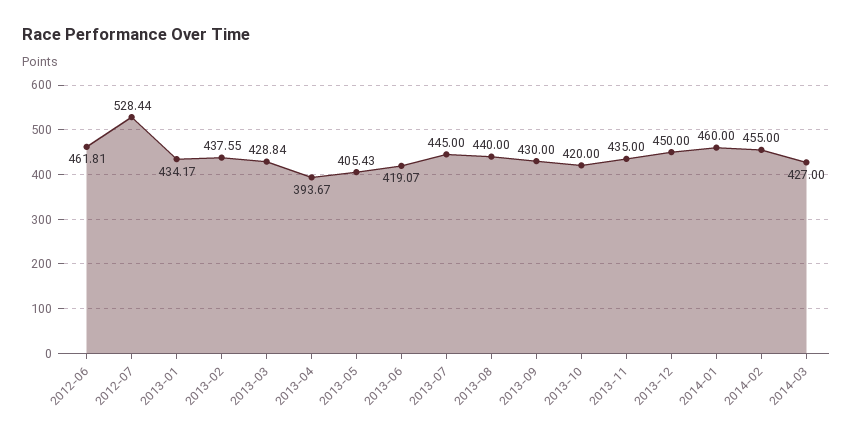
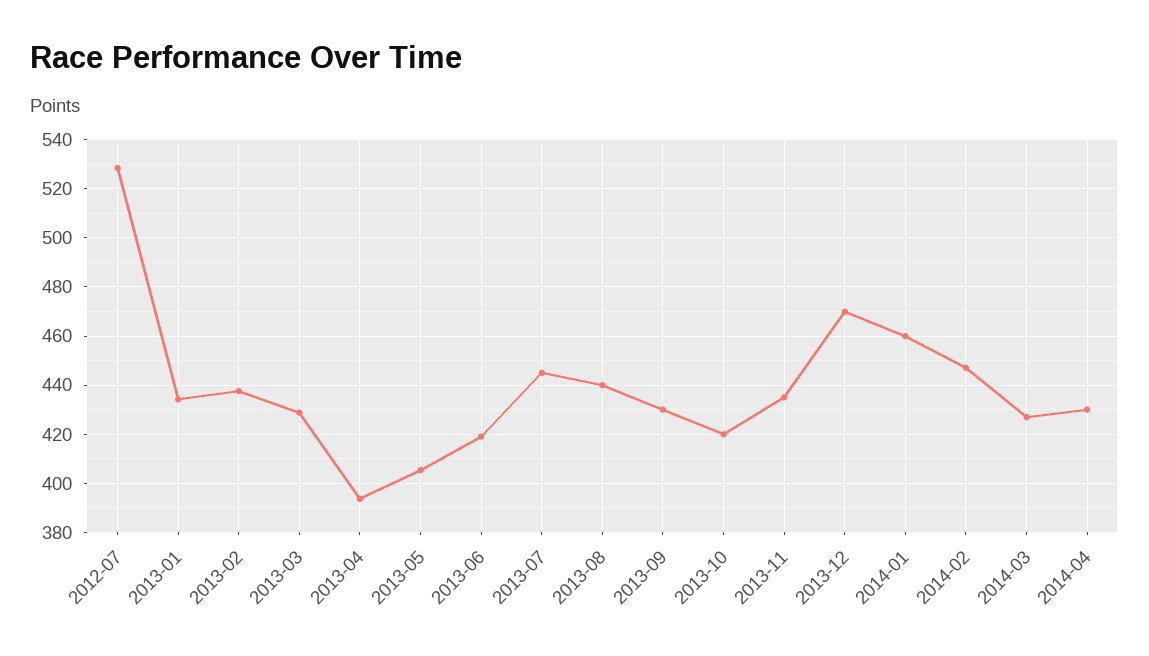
2012-06: 461.81 -> none
2013-12: 450 -> 470
2014-02: 455 -> 447.5
2014-04: none -> 430

